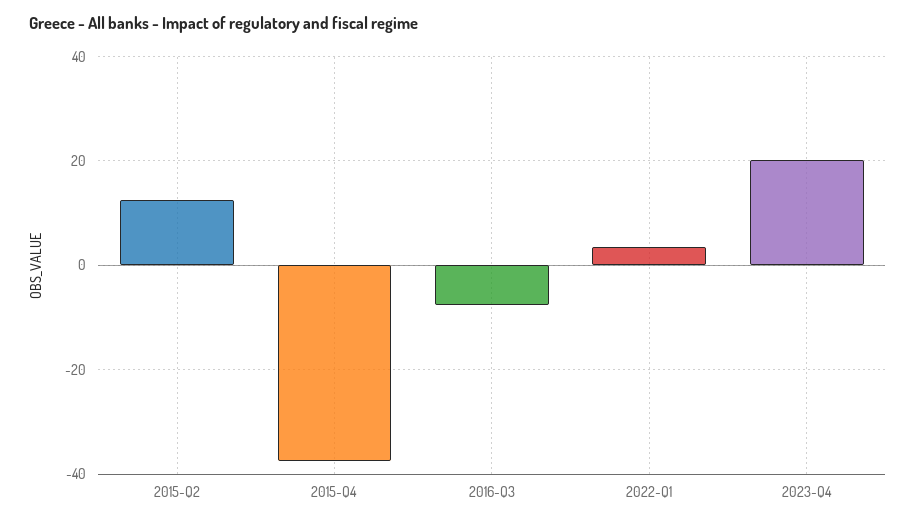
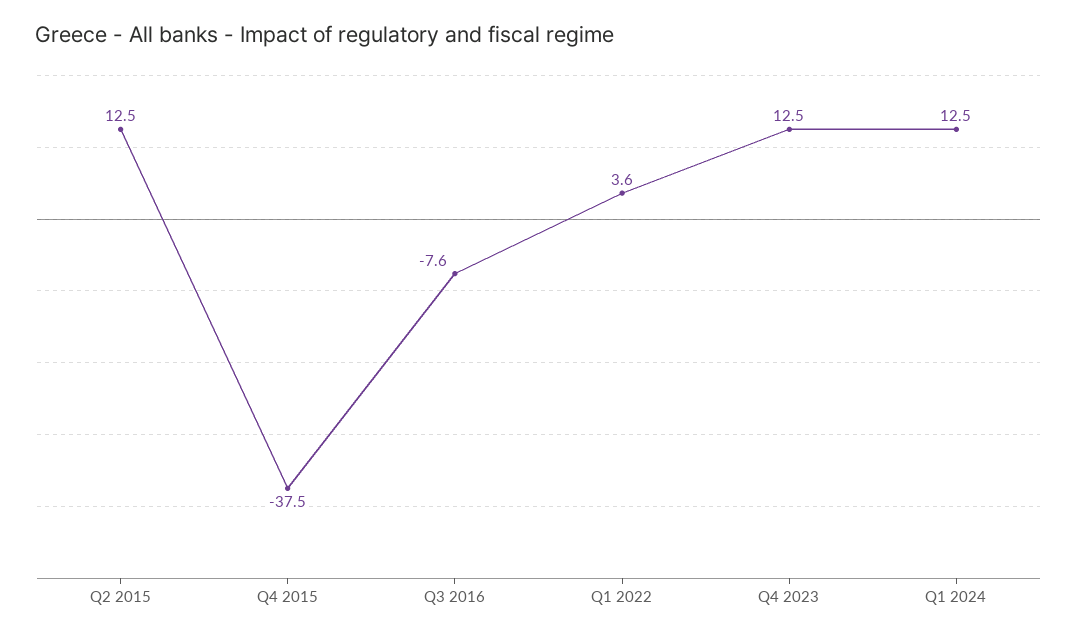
2023-Q4: 20 -> 12.5
Q1 2024: none -> 12.5

